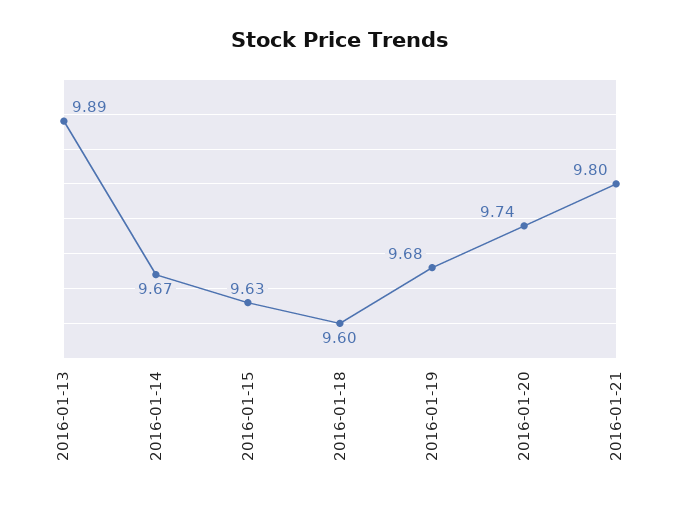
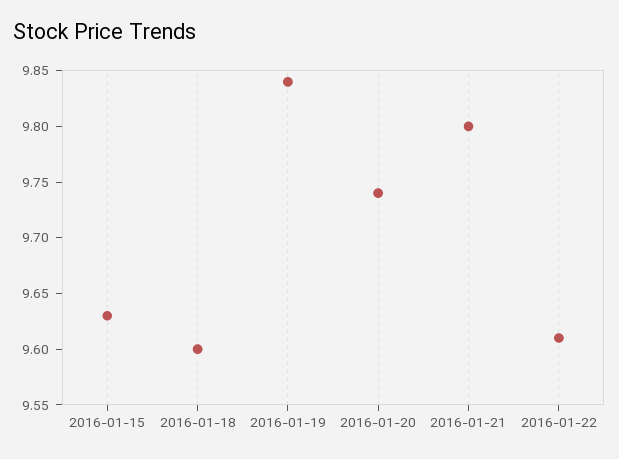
2016-01-13: 9.89 -> none
2016-01-14: 9.67 -> none
2016-01-19: 9.68 -> 9.84
2016-01-22: none -> 9.61

